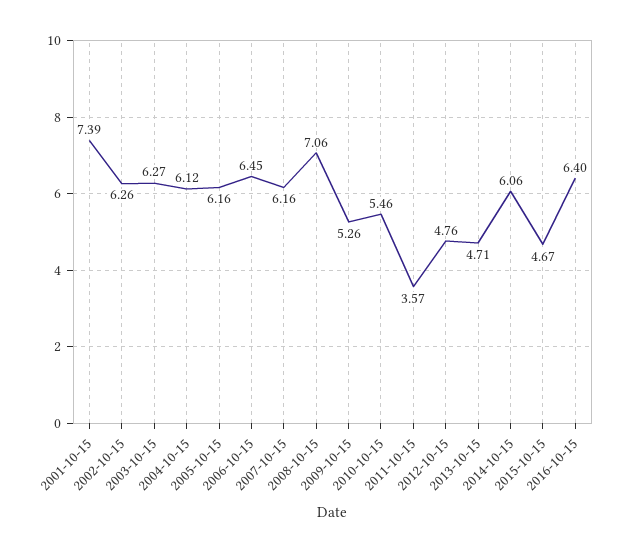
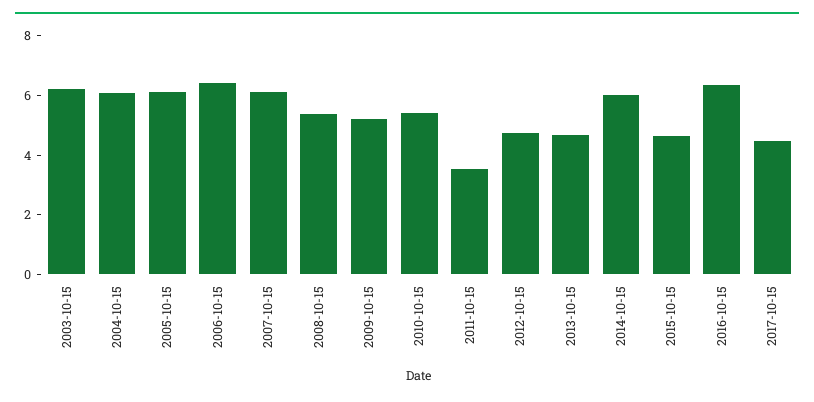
2001-10-15: 7.39 -> none
2002-10-15: 6.26 -> none
2008-10-15: 7.06 -> 5.5
2017-10-15: none -> 4.5

